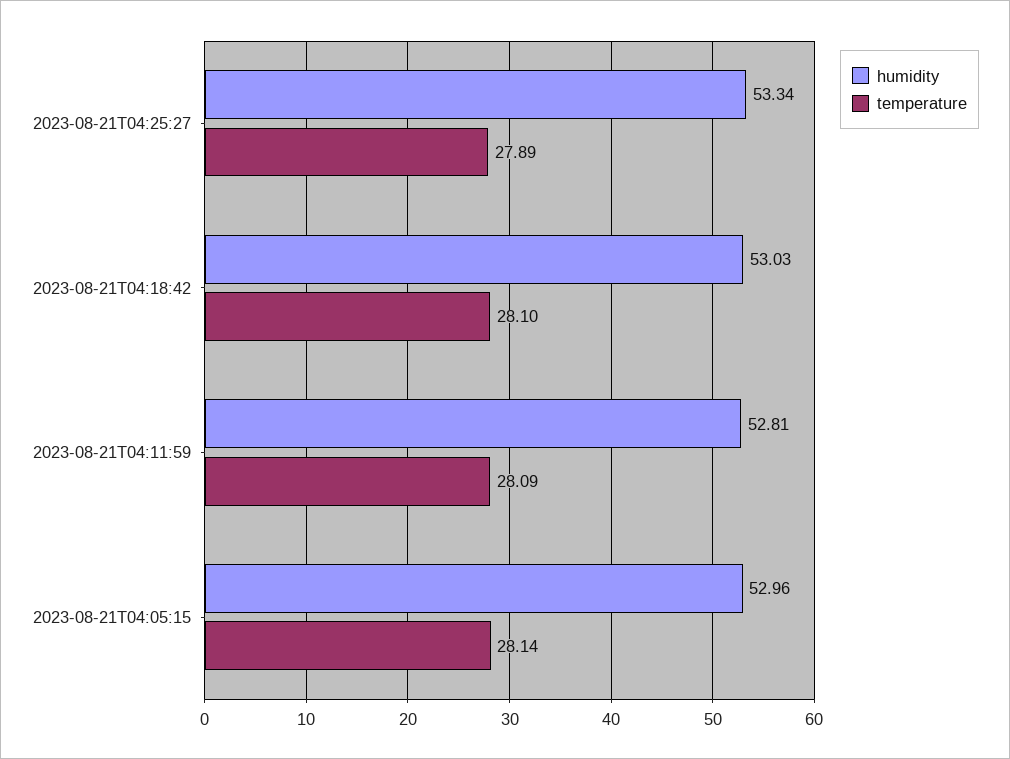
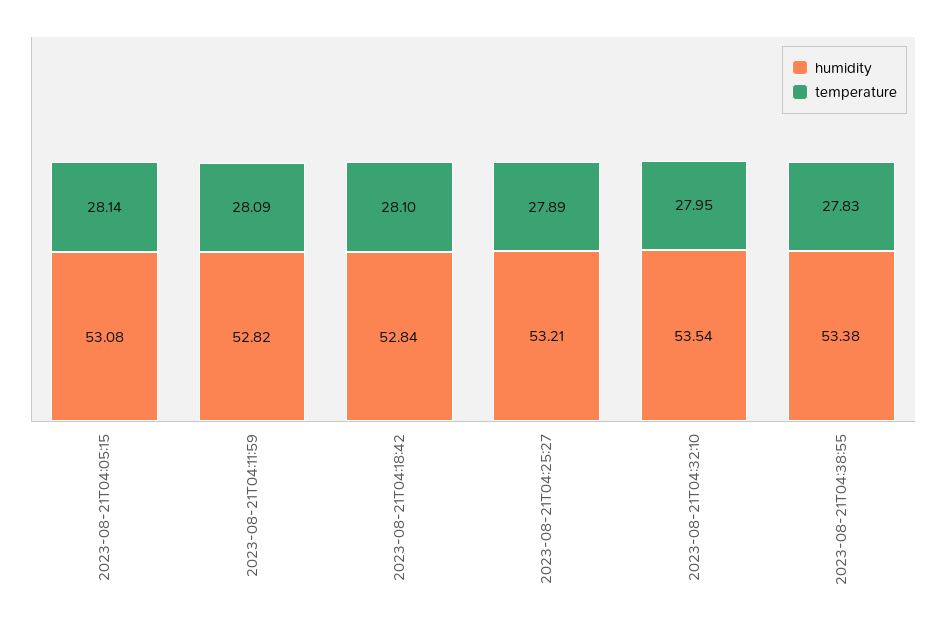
humidity, 2023-08-21T04:25:27: 53.34 -> 53.21
humidity, 2023-08-21T04:18:42: 53.03 -> 52.84
humidity, 2023-08-21T04:11:59: 52.81 -> 52.82
humidity, 2023-08-21T04:05:15: 52.96 -> 53.08
humidity, 2023-08-21T04:32:10: none -> 53.54
temperature, 2023-08-21T04:32:10: none -> 27.95
humidity, 2023-08-21T04:38:55: none -> 53.38
temperature, 2023-08-21T04:38:55: none -> 27.83

